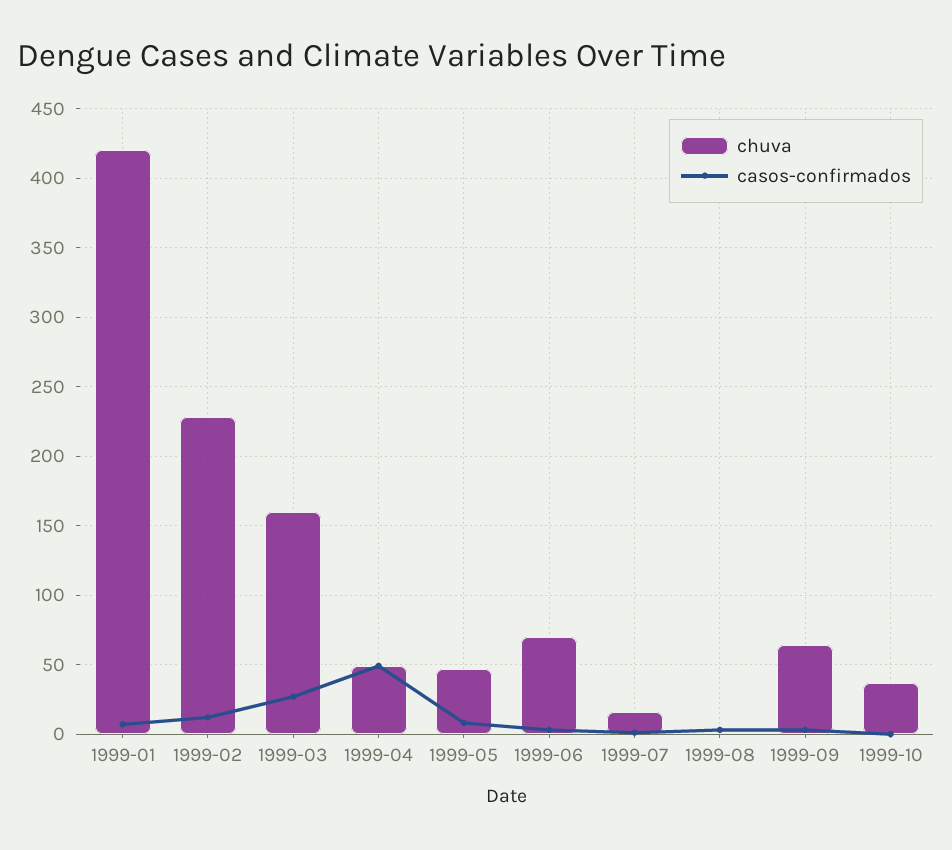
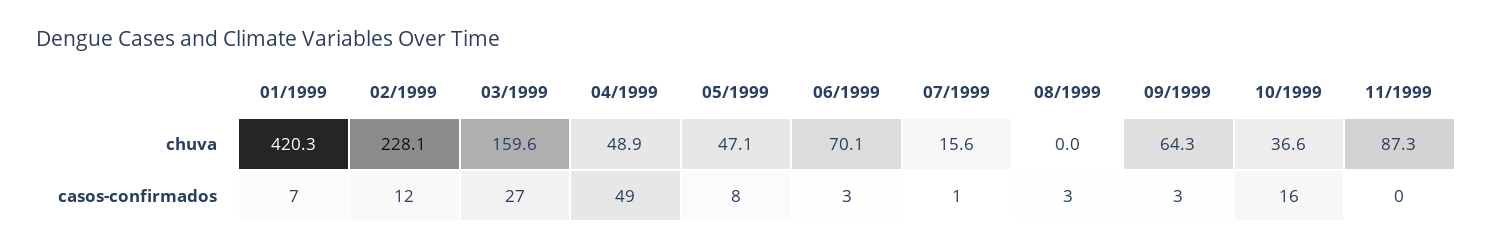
casos-confirmados, 1999-10: 0 -> 16
chuva, 11/1999: none -> 87.3
casos-confirmados, 11/1999: none -> 0

